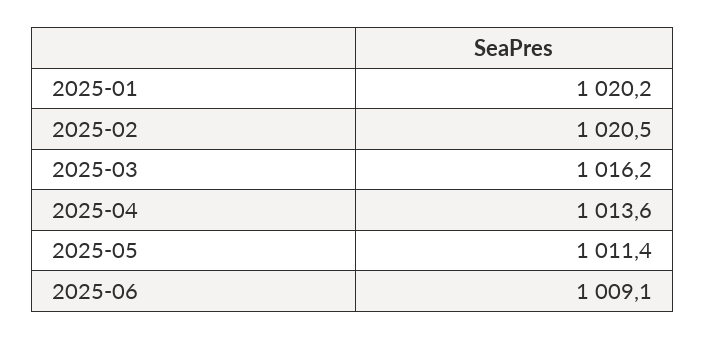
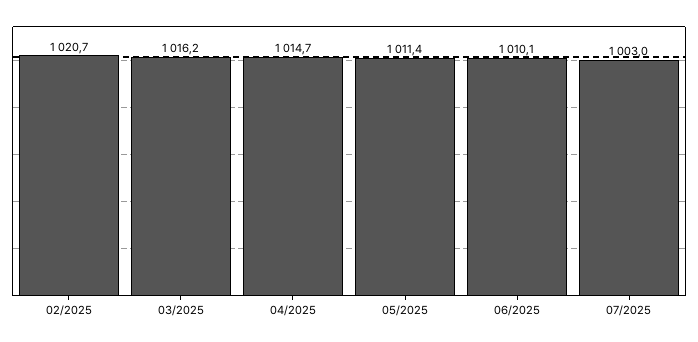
2025-01: 1020.2 -> none
2025-02: 1020.5 -> 1020.7
2025-04: 1013.6 -> 1014.7
2025-06: 1009.1 -> 1010.1
07/2025: none -> 1003

